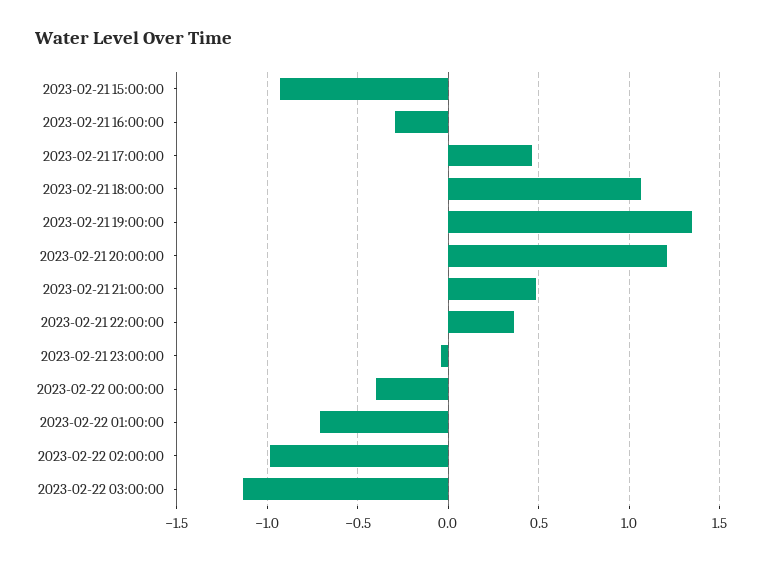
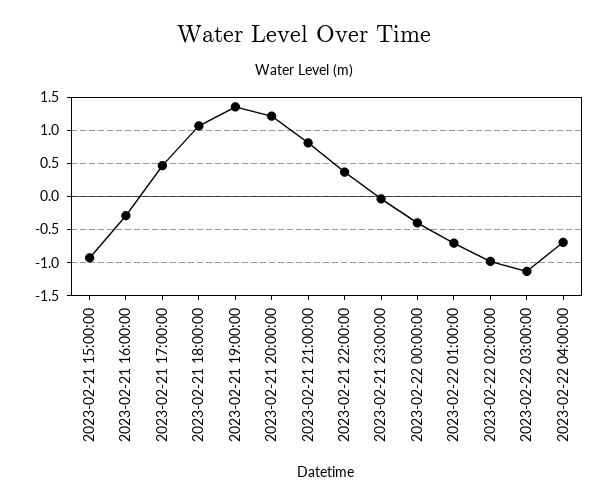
2023-02-21 21:00:00: 0.5 -> 0.8
2023-02-22 04:00:00: none -> -0.7

